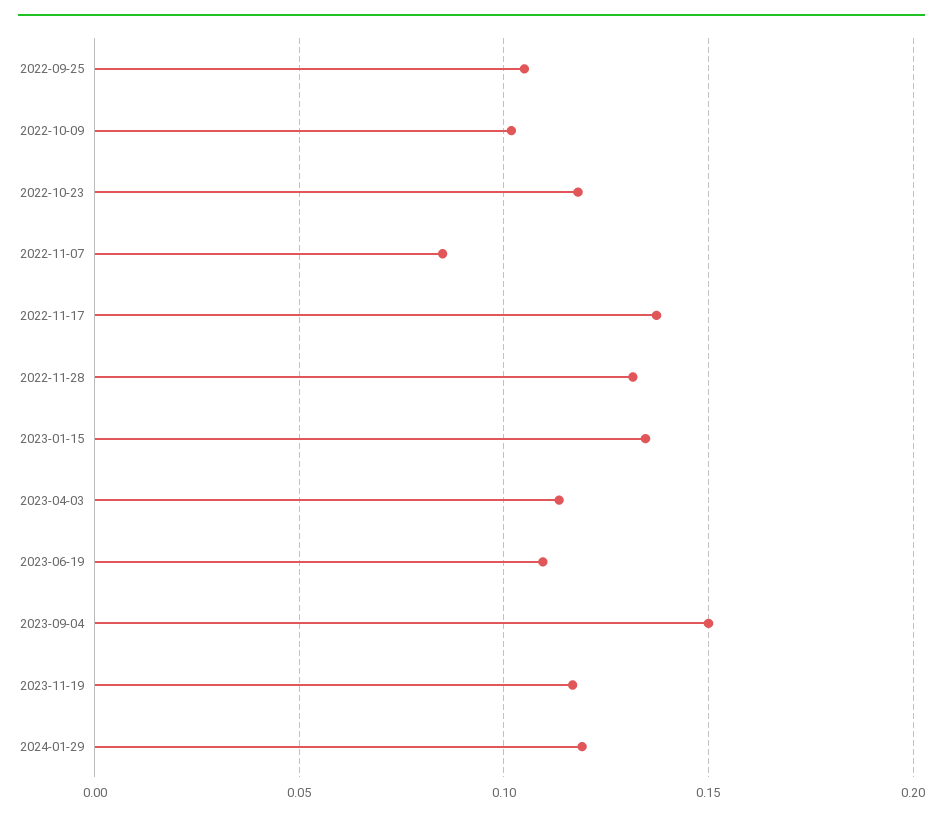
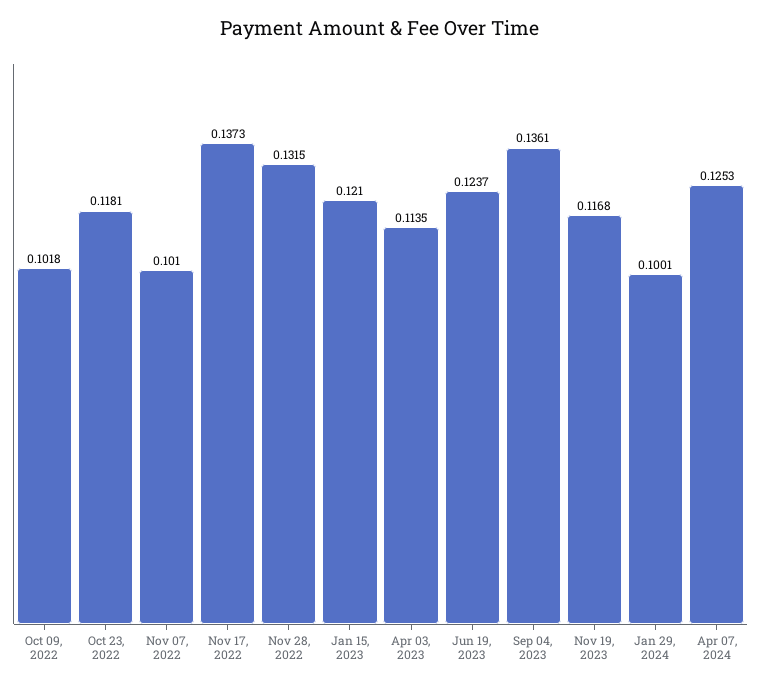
2022-09-25: 0.105 -> none
2022-11-07: 0.085 -> 0.101
2023-01-15: 0.135 -> 0.121
2023-06-19: 0.11 -> 0.1237
2023-09-04: 0.15 -> 0.1361
2024-01-29: 0.12 -> 0.1001
Apr 07, 2024: none -> 0.1253

